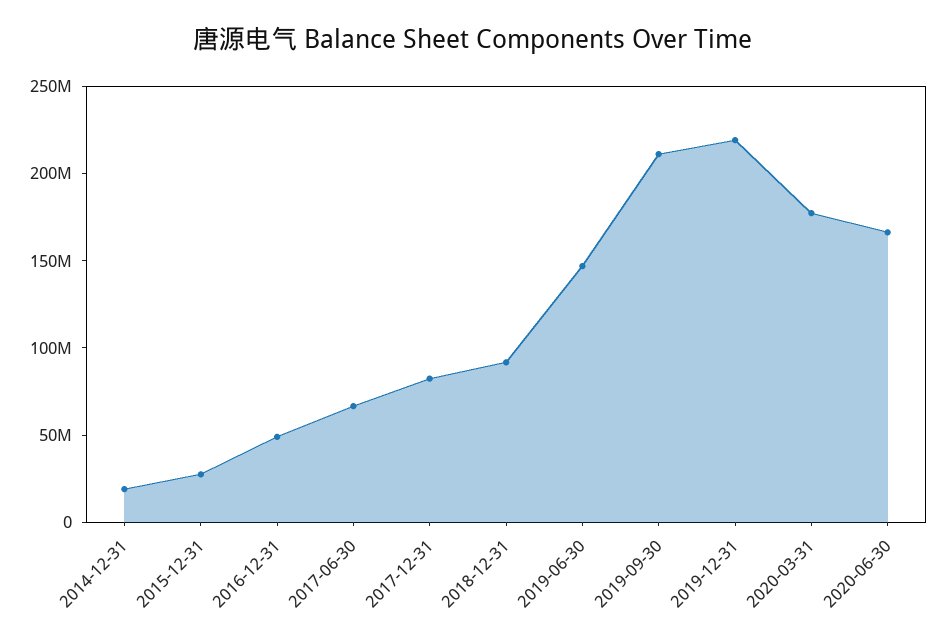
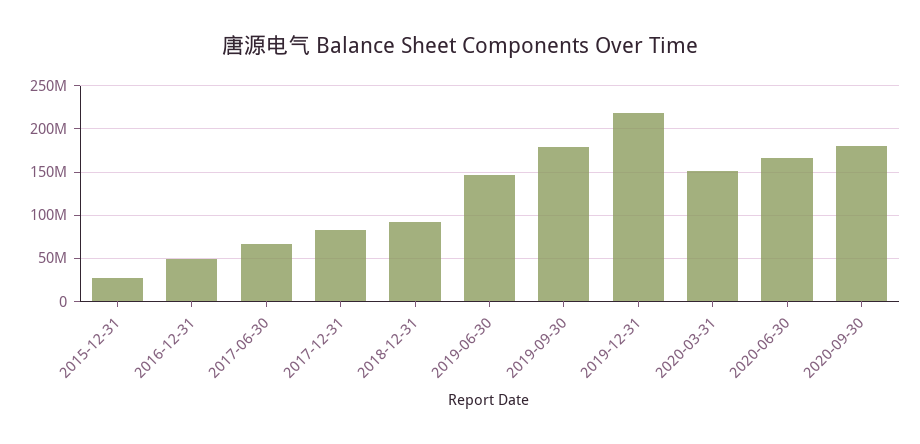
2014-12-31: 20000000 -> none
2019-09-30: 210000000 -> 180000000
2020-03-31: 180000000 -> 150000000
2020-09-30: none -> 180000000

